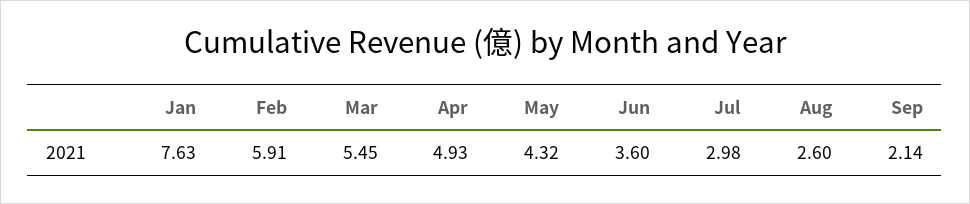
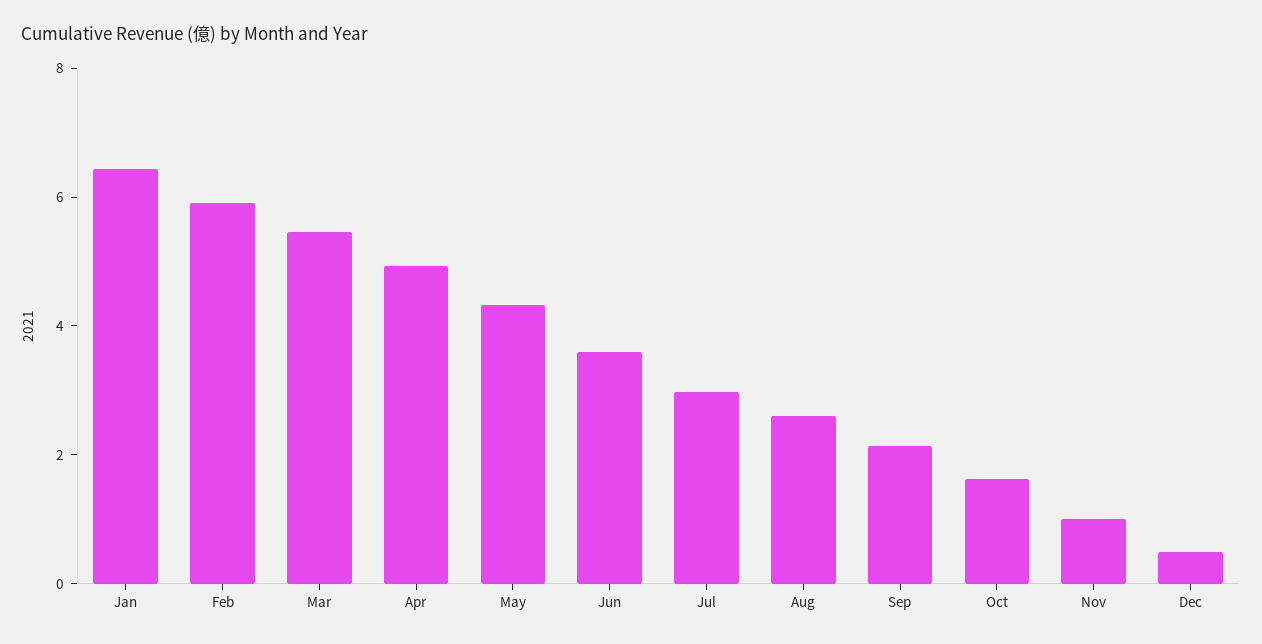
Jan: 7.63 -> 6.5
Oct: none -> 1.5
Nov: none -> 1
Dec: none -> 0.5

